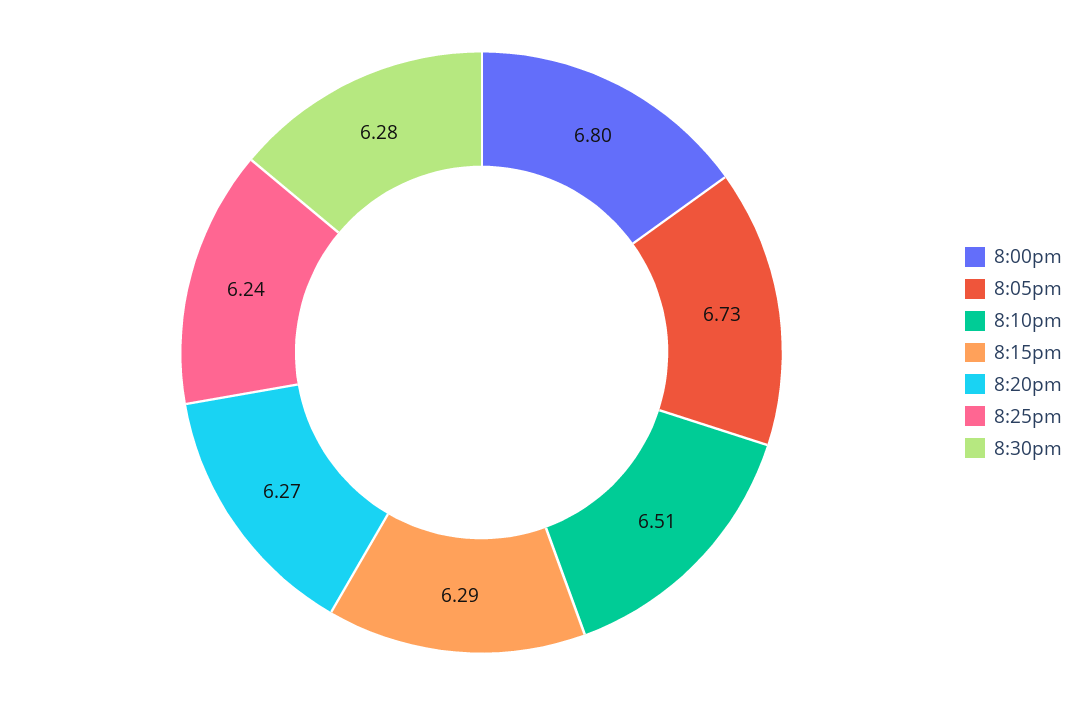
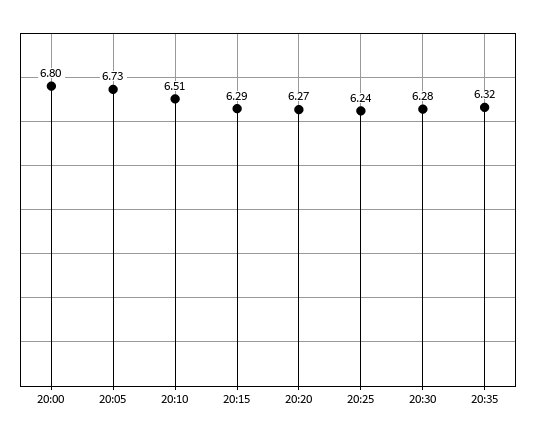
20:35: none -> 6.32

